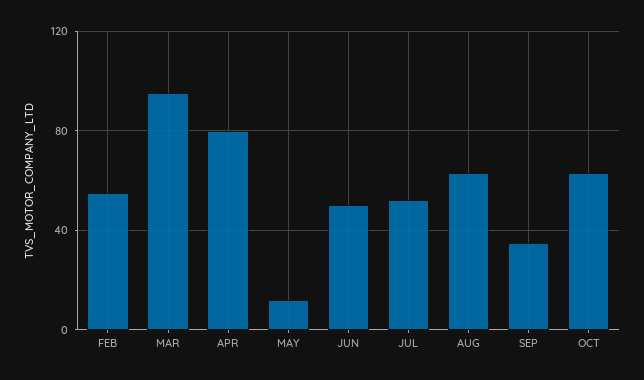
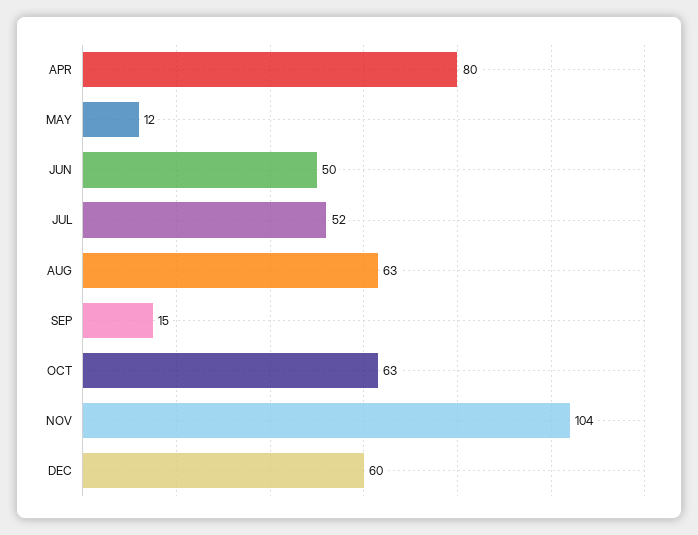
FEB: 55 -> none
MAR: 95 -> none
SEP: 35 -> 15
NOV: none -> 104
DEC: none -> 60

